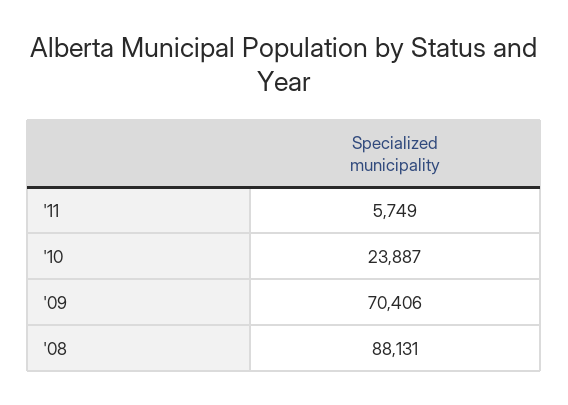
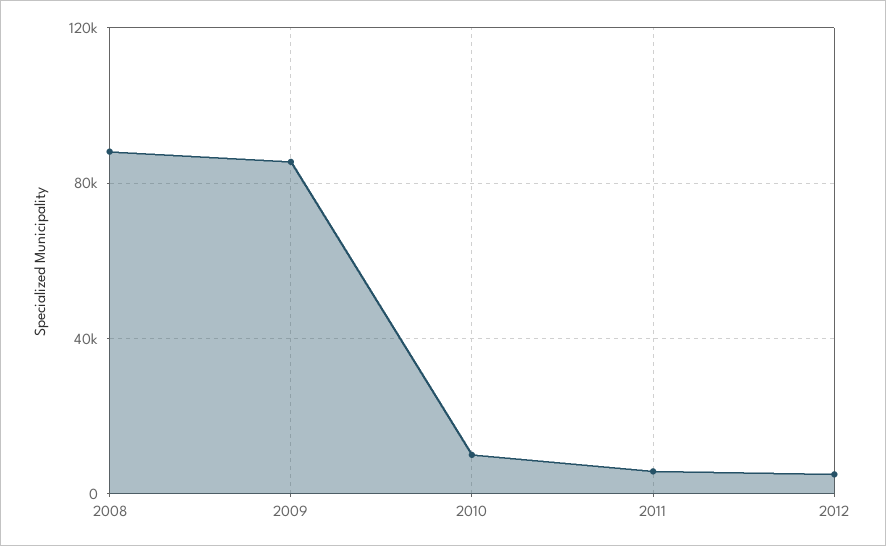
'10: 23887 -> 10000
'09: 70406 -> 85000
2012: none -> 5000

